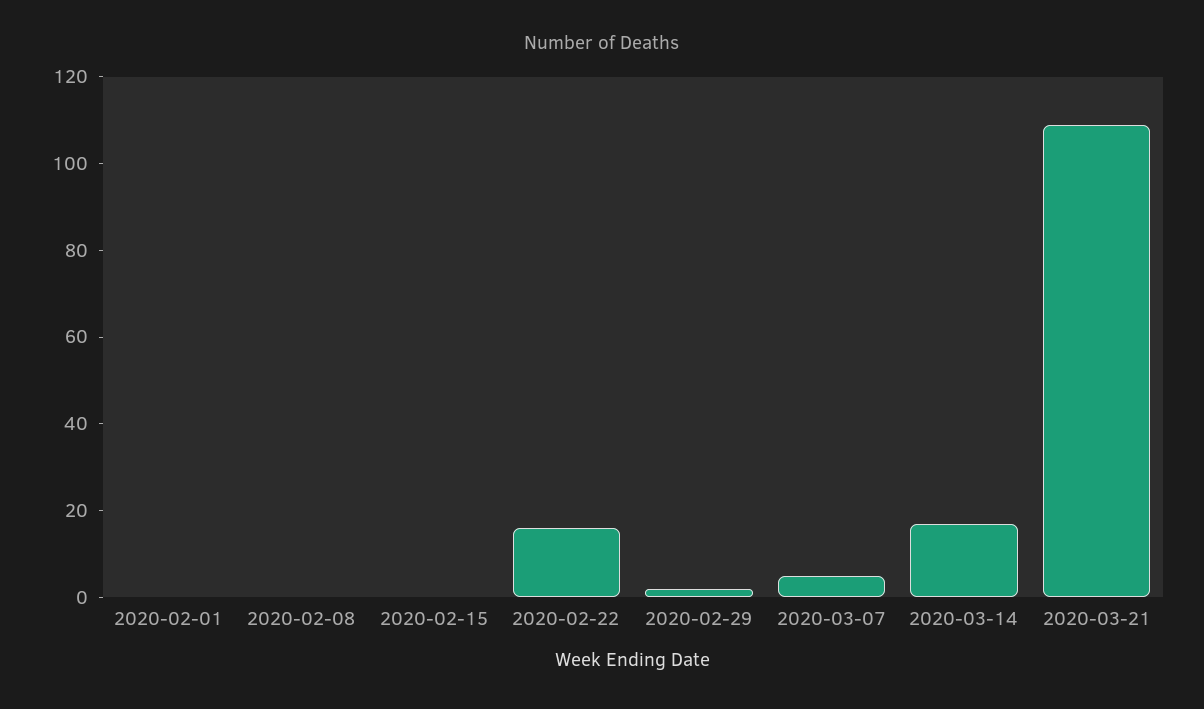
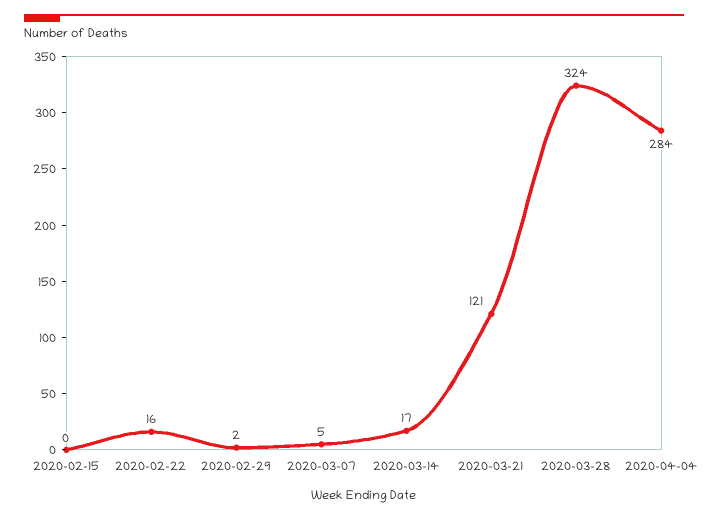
2020-02-01: 0 -> none
2020-02-08: 0 -> none
2020-03-21: 110 -> 121
2020-03-28: none -> 324
2020-04-04: none -> 284

